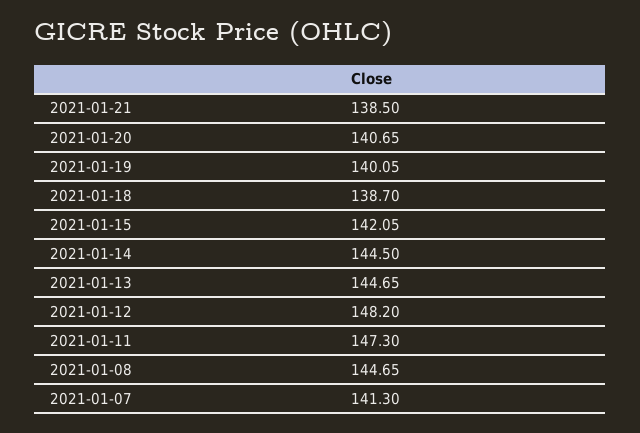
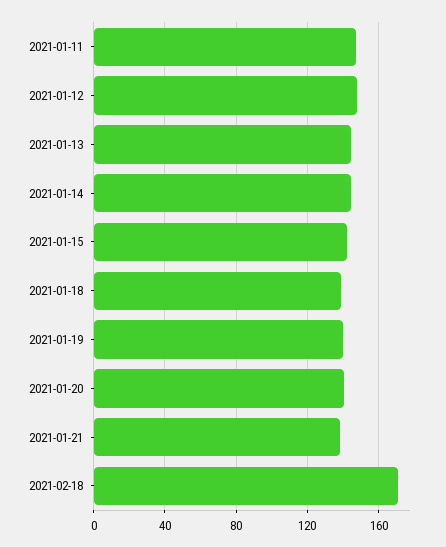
2021-01-08: 144.65 -> none
2021-01-07: 141.3 -> none
2021-02-18: none -> 170

